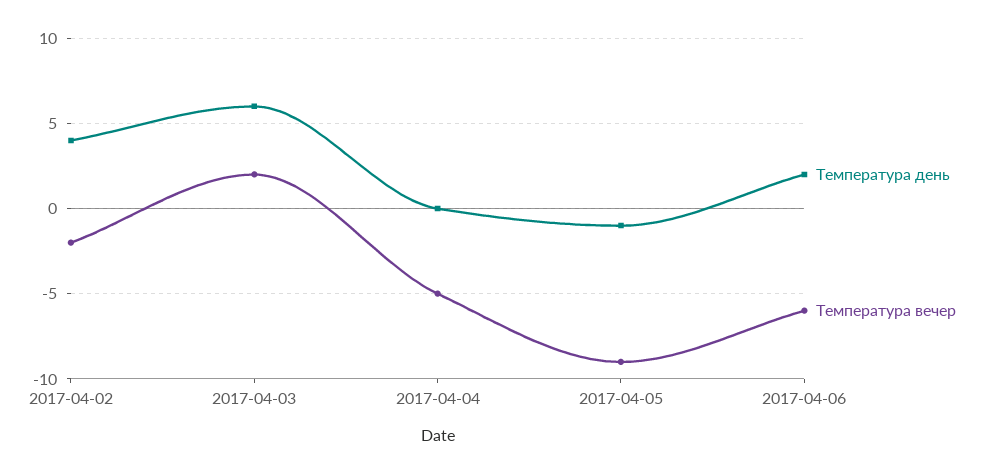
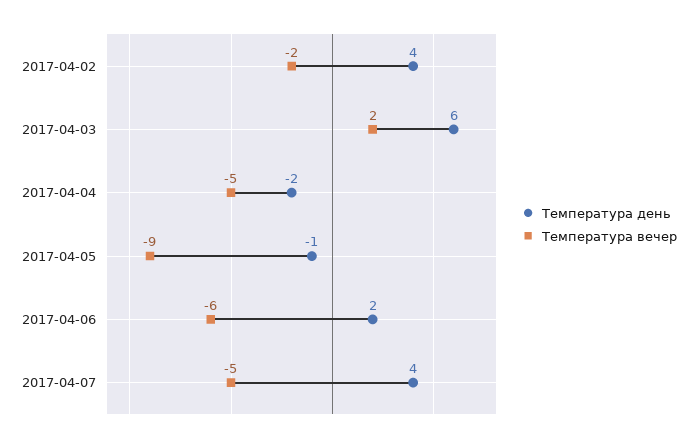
Температура день, 2017-04-04: 0 -> -2
Температура день, 2017-04-07: none -> 4
Температура вечер, 2017-04-07: none -> -5

